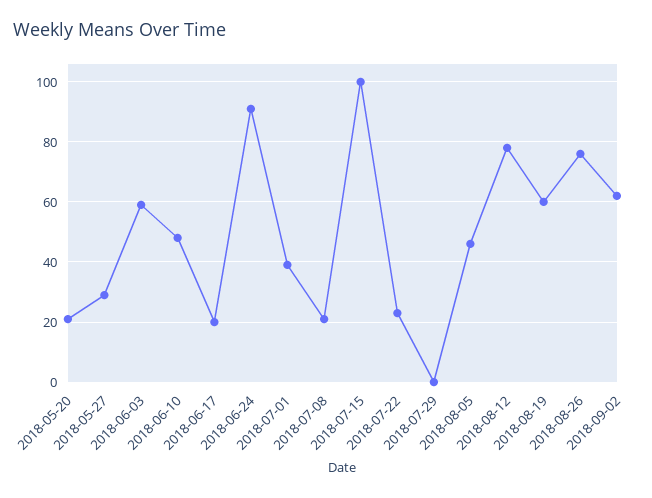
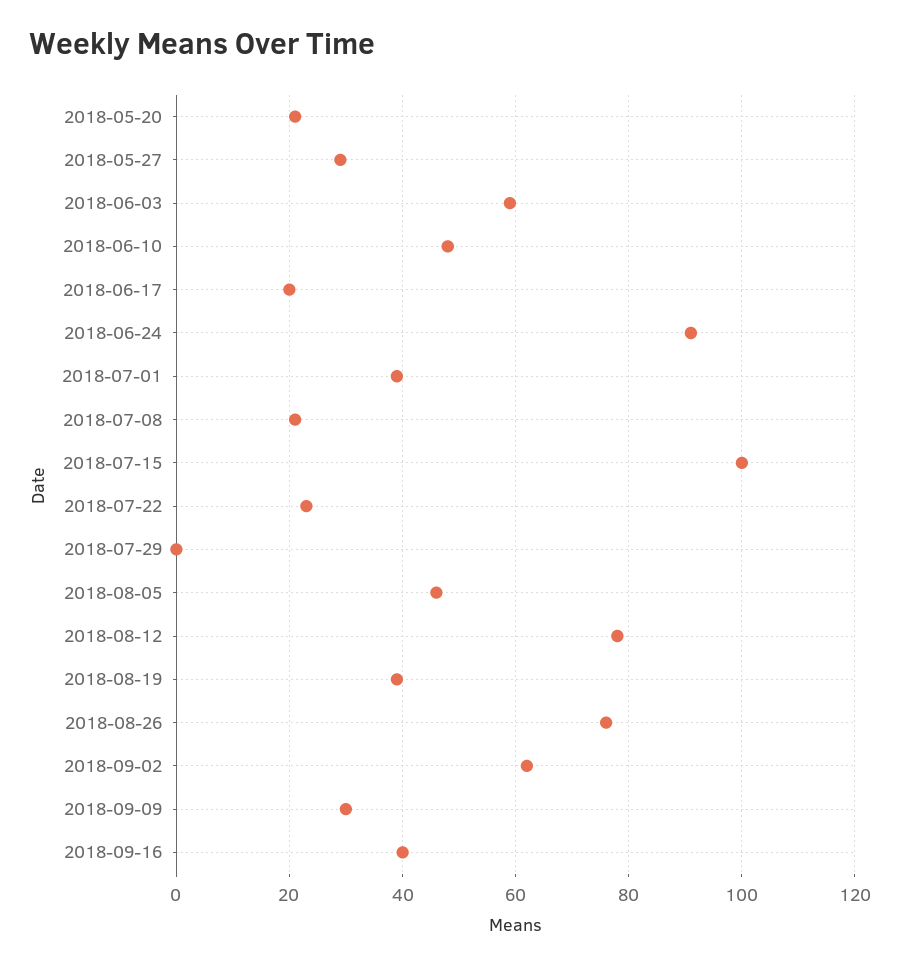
2018-08-19: 60 -> 40
2018-09-09: none -> 30
2018-09-16: none -> 40

